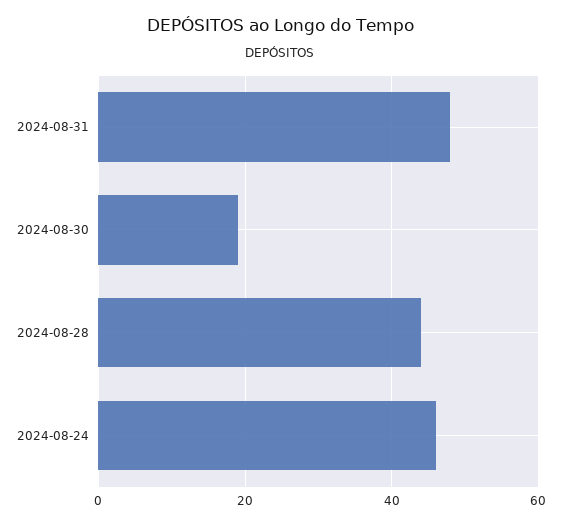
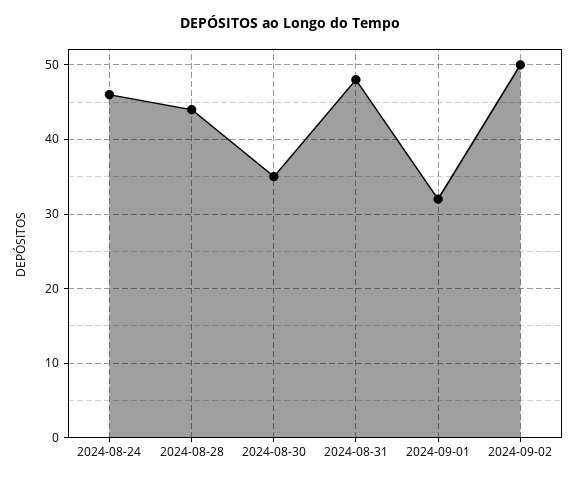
2024-08-30: 20 -> 35
2024-09-01: none -> 32
2024-09-02: none -> 50

